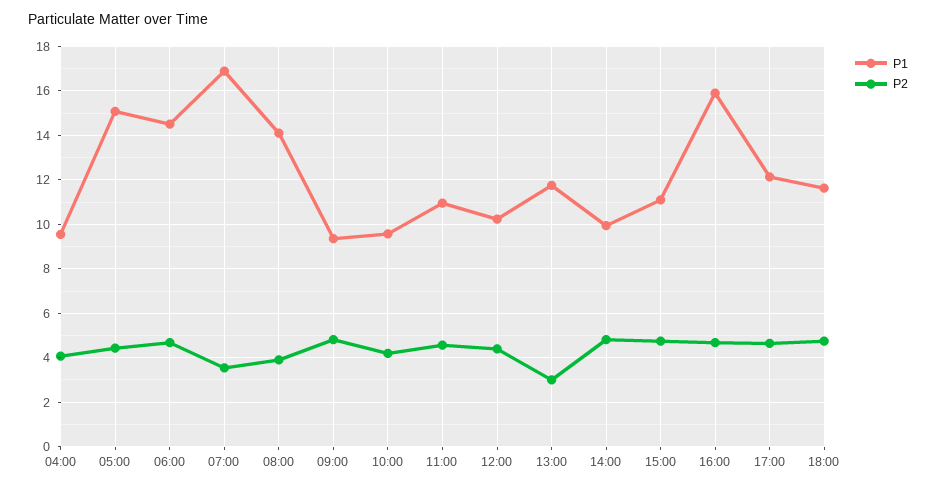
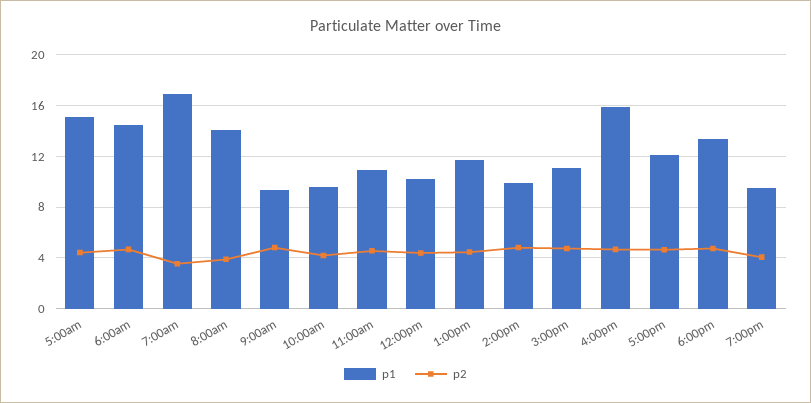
P1, 04:00: 9.5 -> none
P2, 04:00: 4 -> none
P2, 13:00: 3 -> 4.5
P1, 18:00: 11.5 -> 13.5
P1, 7:00pm: none -> 9.5
P2, 7:00pm: none -> 4

